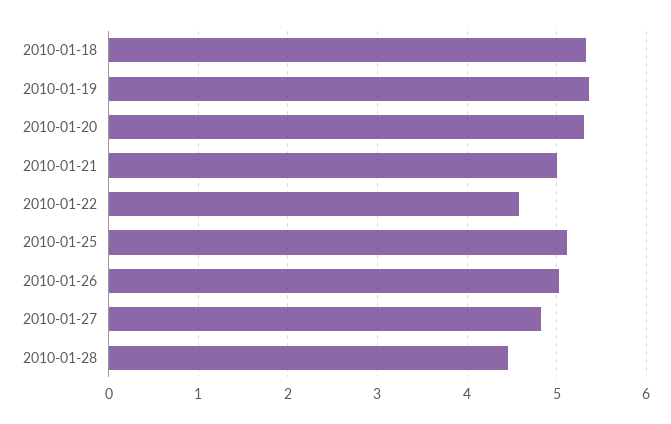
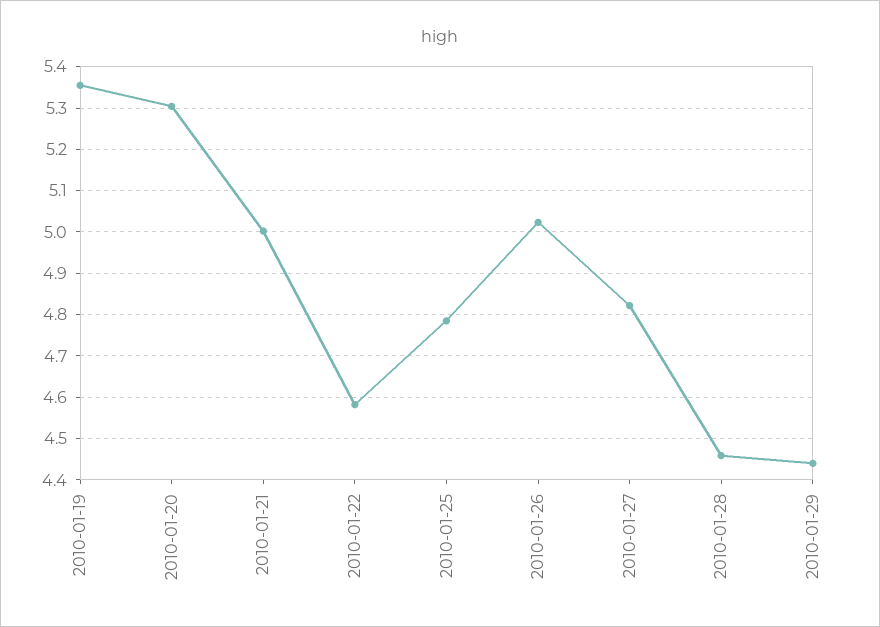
2010-01-18: 5.3 -> none
2010-01-25: 5.1 -> 4.78
2010-01-29: none -> 4.44

